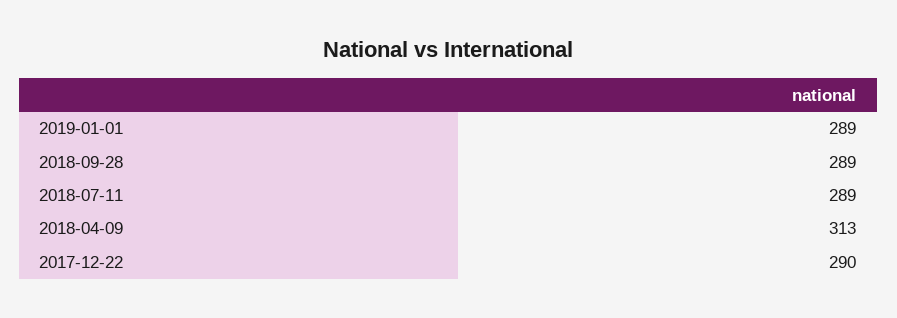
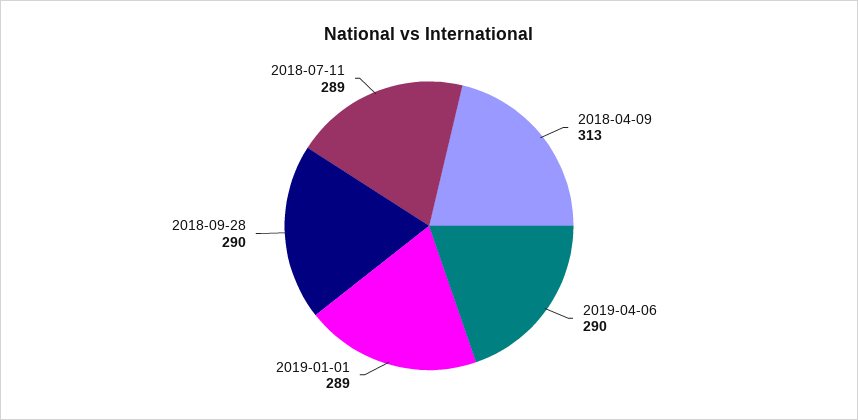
2018-09-28: 289 -> 290
2017-12-22: 290 -> none
2019-04-06: none -> 290

